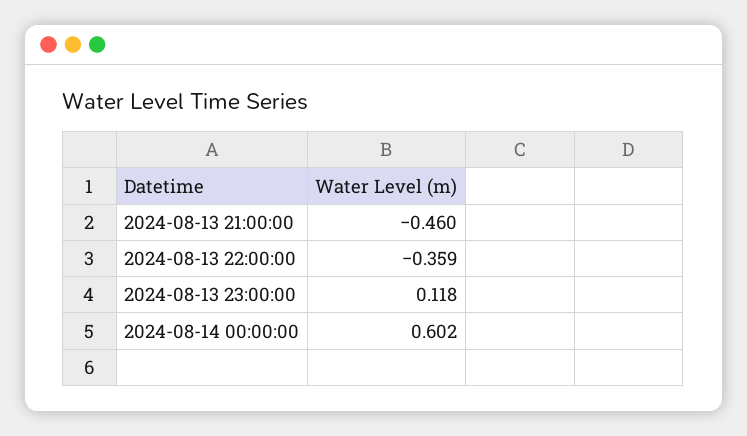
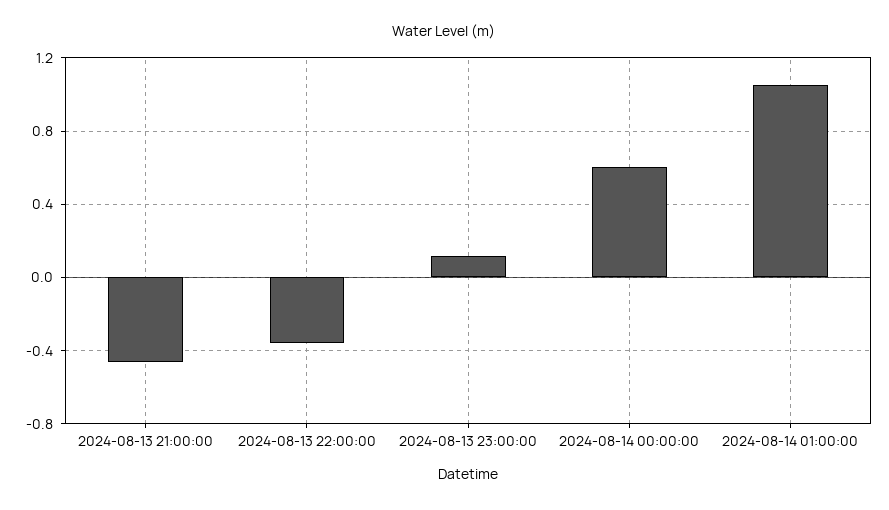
2024-08-14 01:00:00: none -> 1.05

